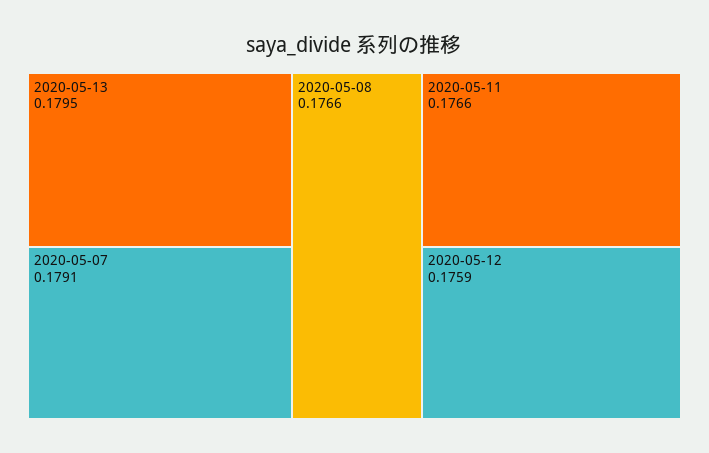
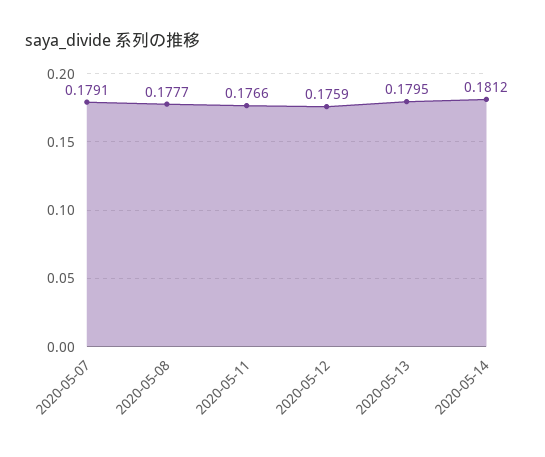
2020-05-08: 0.1766 -> 0.1777
2020-05-14: none -> 0.1812

